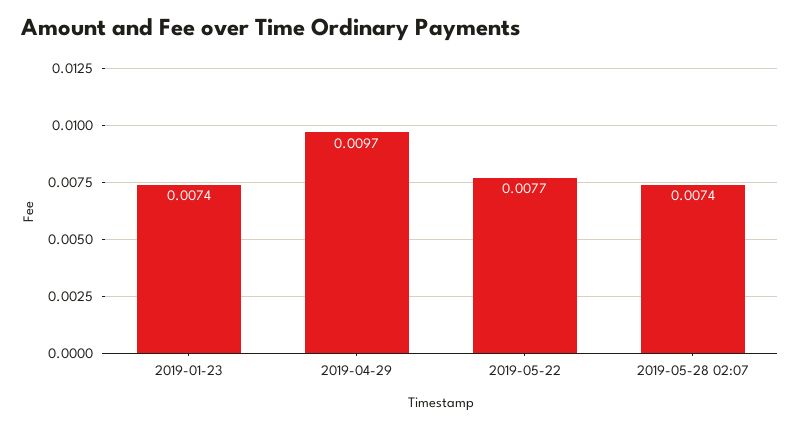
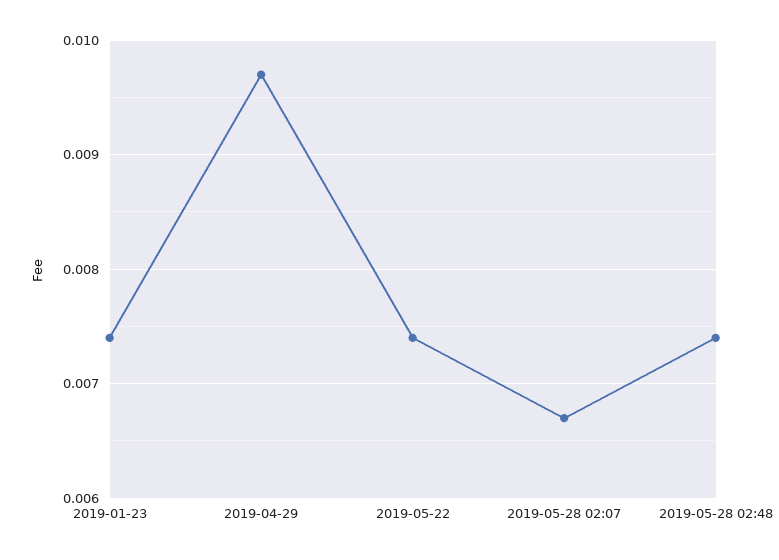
2019-05-22: 0.0077 -> 0.0074
2019-05-28 02:07: 0.0074 -> 0.0067
2019-05-28 02:48: none -> 0.0074

